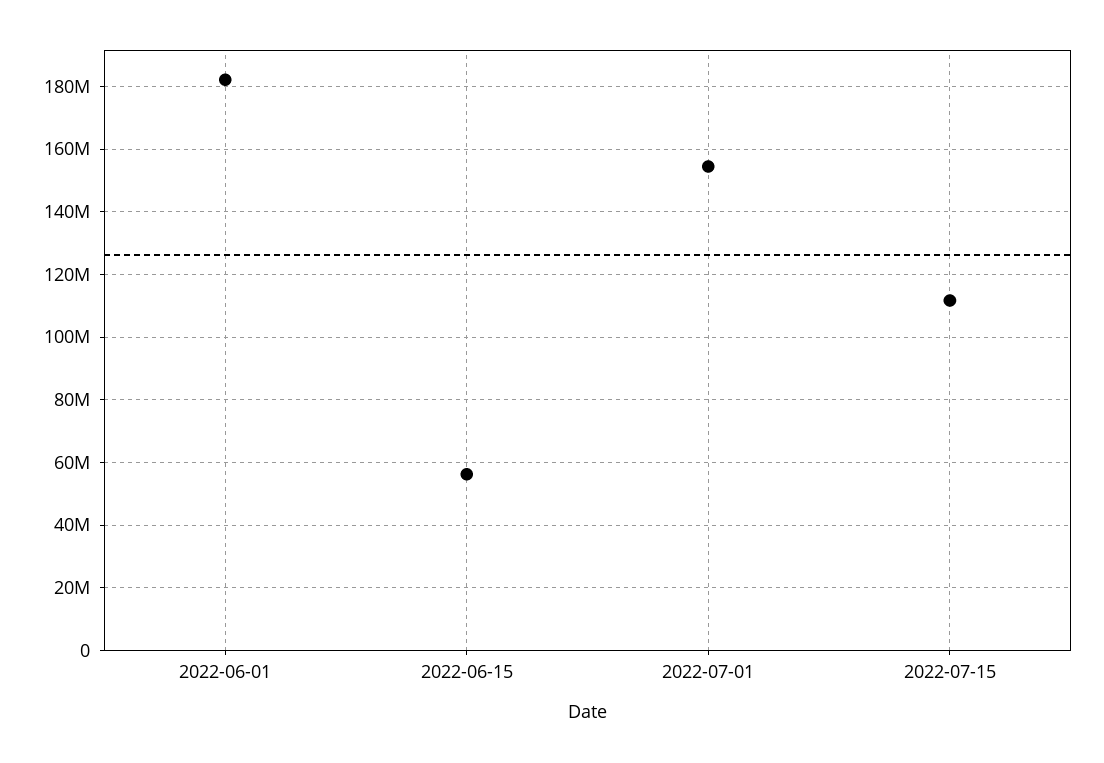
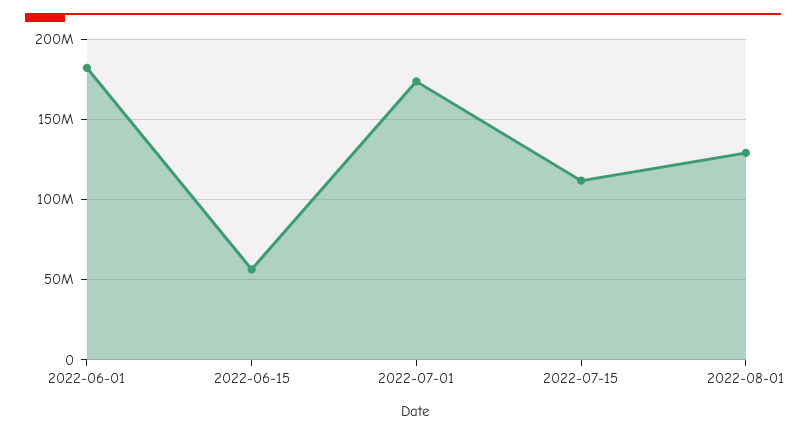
2022-07-01: 154000000 -> 175000000
2022-08-01: none -> 130000000

